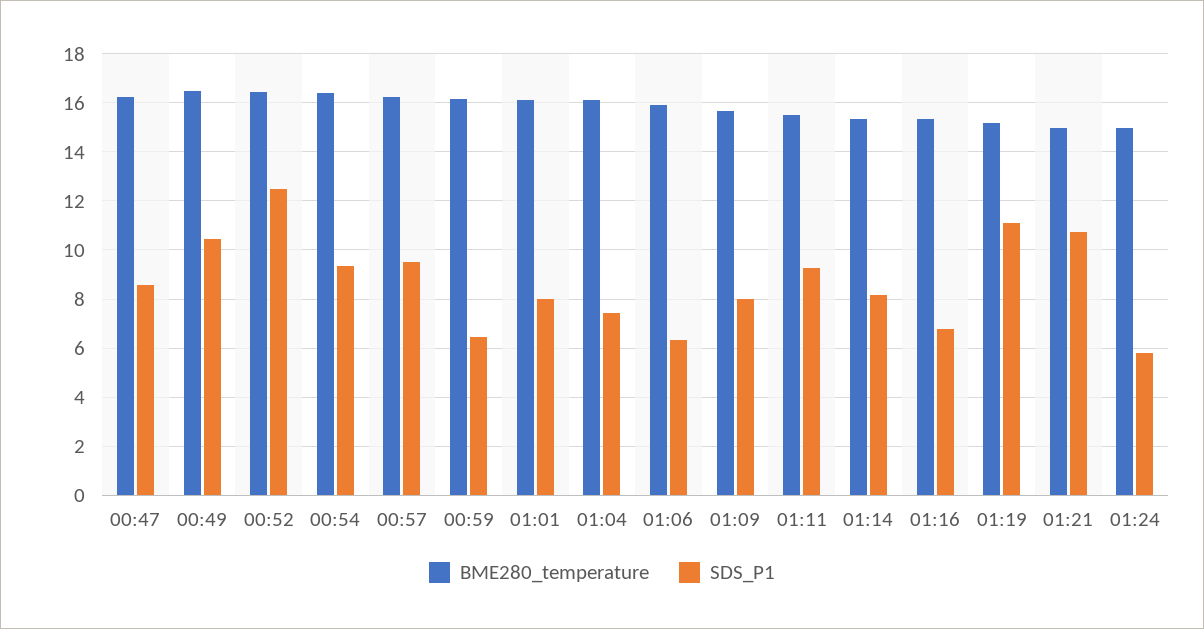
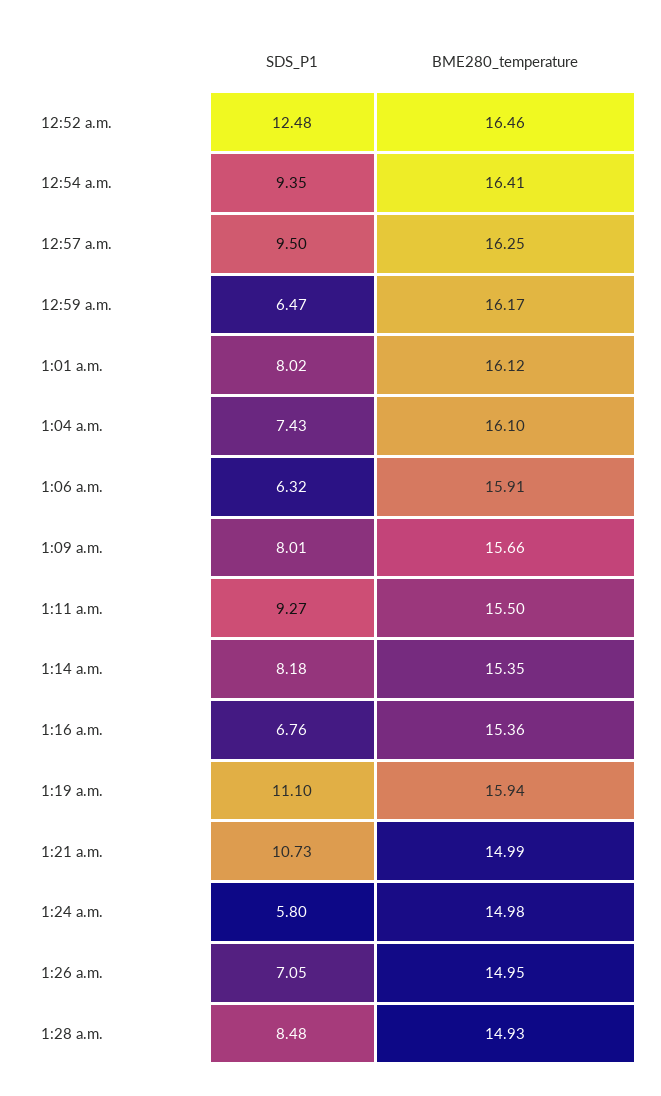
BME280_temperature, 00:47: 16.25 -> none
SDS_P1, 00:47: 8.5 -> none
BME280_temperature, 00:49: 16.5 -> none
SDS_P1, 00:49: 10.5 -> none
BME280_temperature, 01:19: 15.25 -> 15.94
SDS_P1, 1:26 a.m.: none -> 7.05
BME280_temperature, 1:26 a.m.: none -> 14.95
SDS_P1, 1:28 a.m.: none -> 8.48
BME280_temperature, 1:28 a.m.: none -> 14.93

